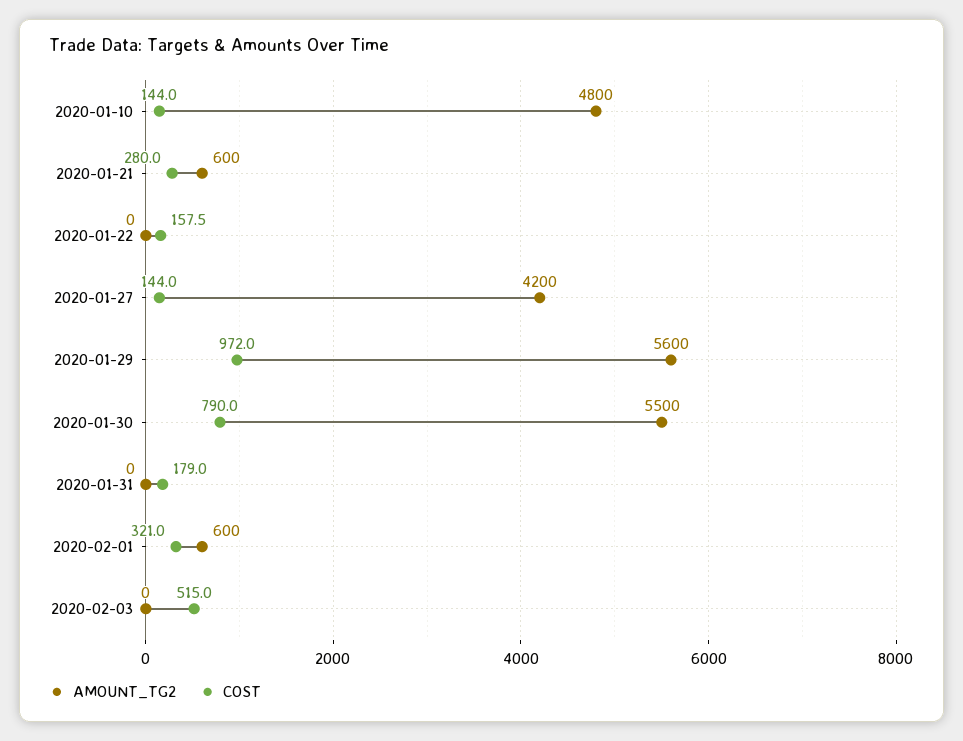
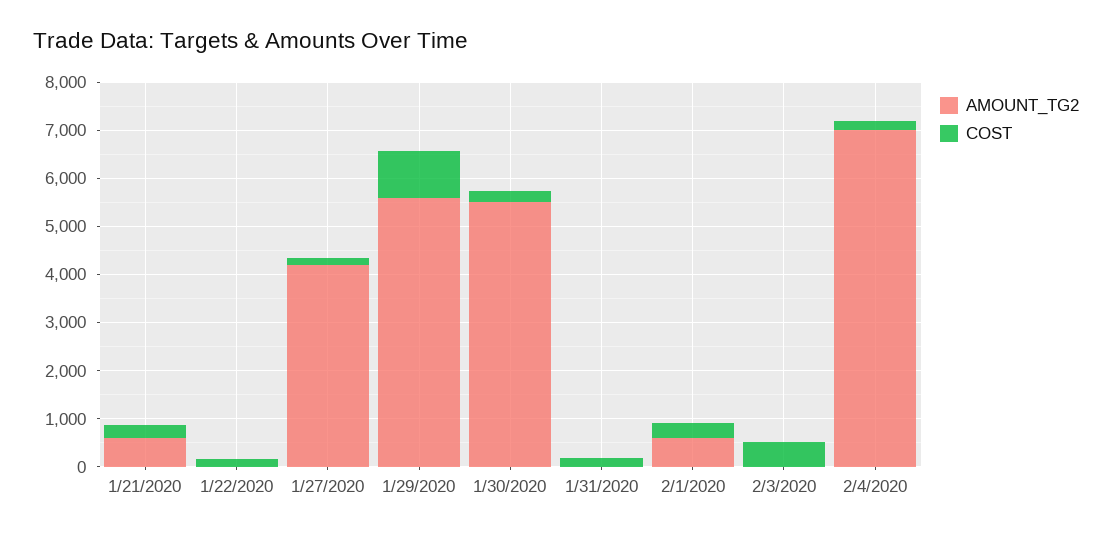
AMOUNT_TG2, 2020-01-10: 4800 -> none
COST, 2020-01-10: 144 -> none
COST, 2020-01-30: 790 -> 200
AMOUNT_TG2, 2/4/2020: none -> 7000
COST, 2/4/2020: none -> 200

